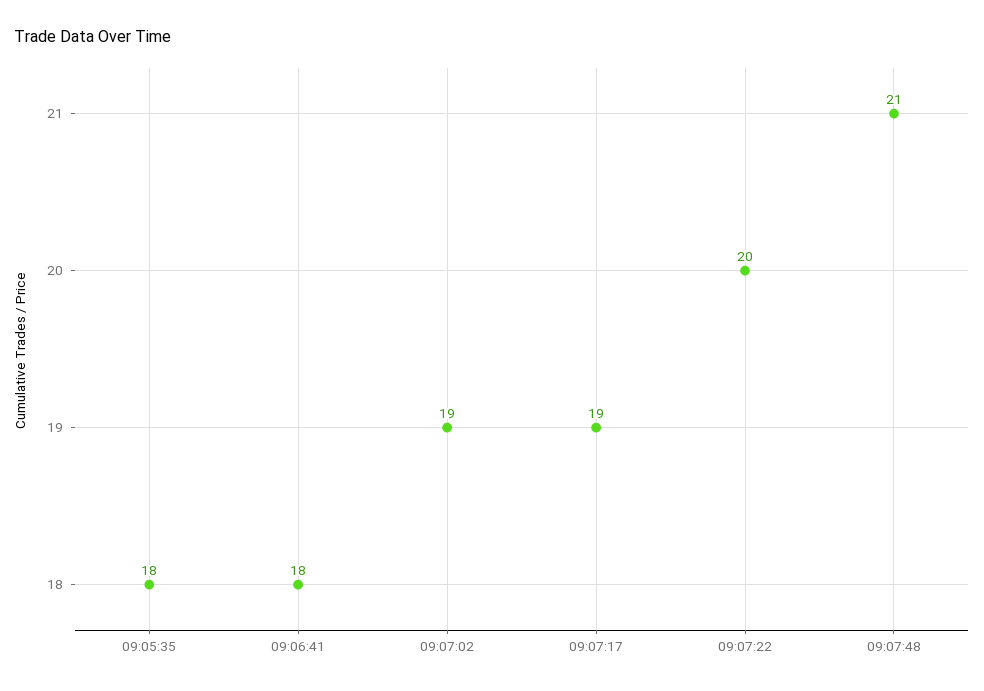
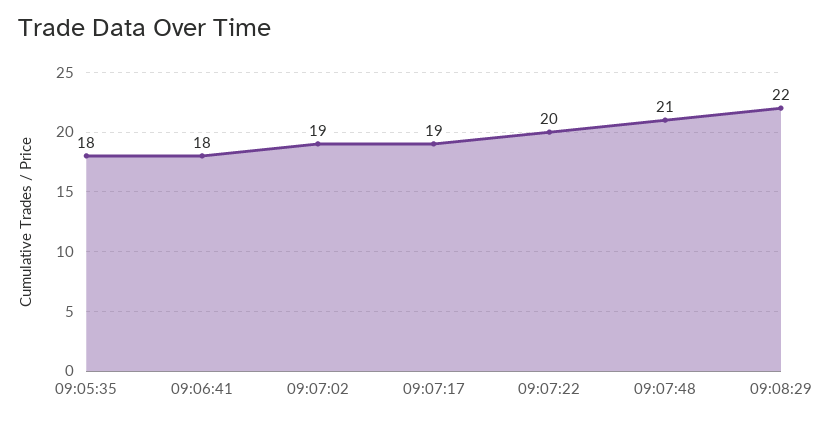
09:08:29: none -> 22

